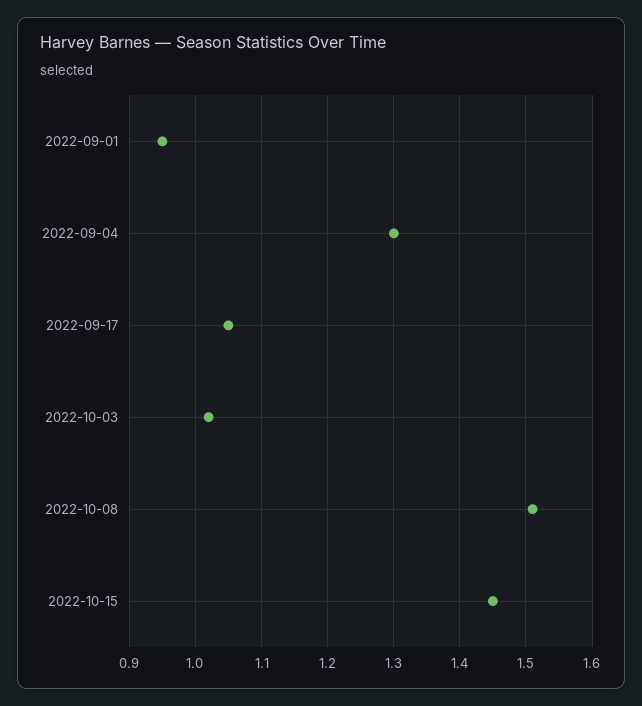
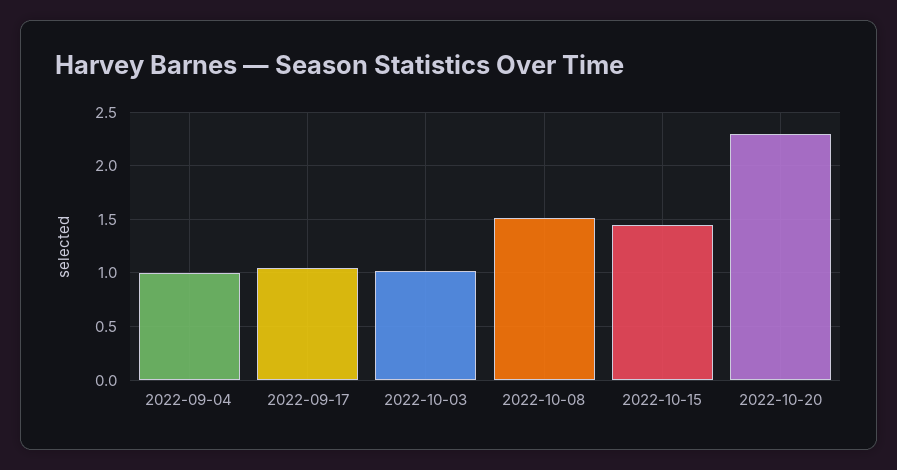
2022-09-01: 0.95 -> none
2022-09-04: 1.3 -> 1
2022-10-20: none -> 2.3

